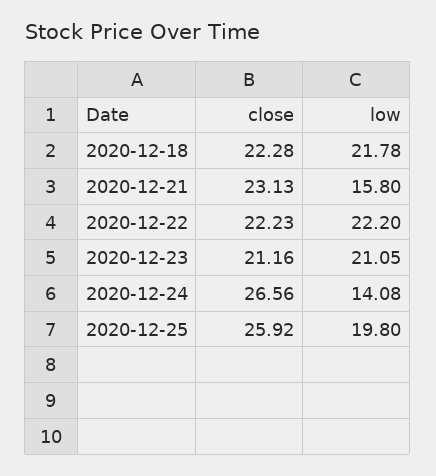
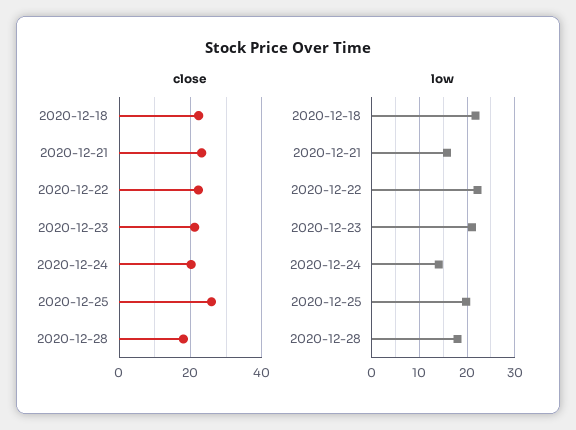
close, 2020-12-24: 26.56 -> 20
close, 2020-12-28: none -> 18
low, 2020-12-28: none -> 18

